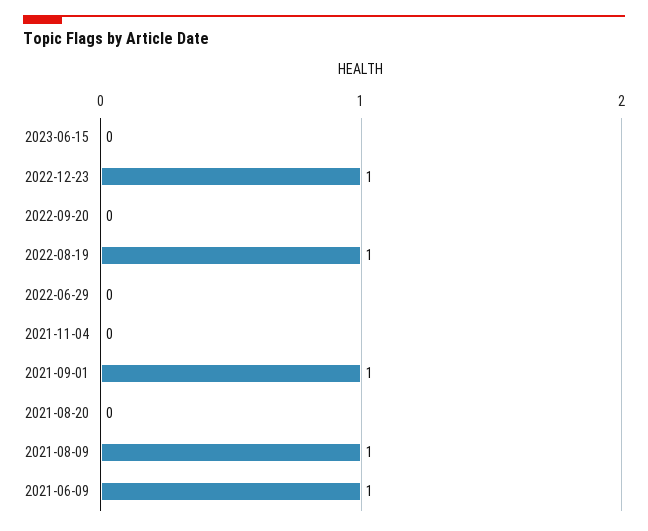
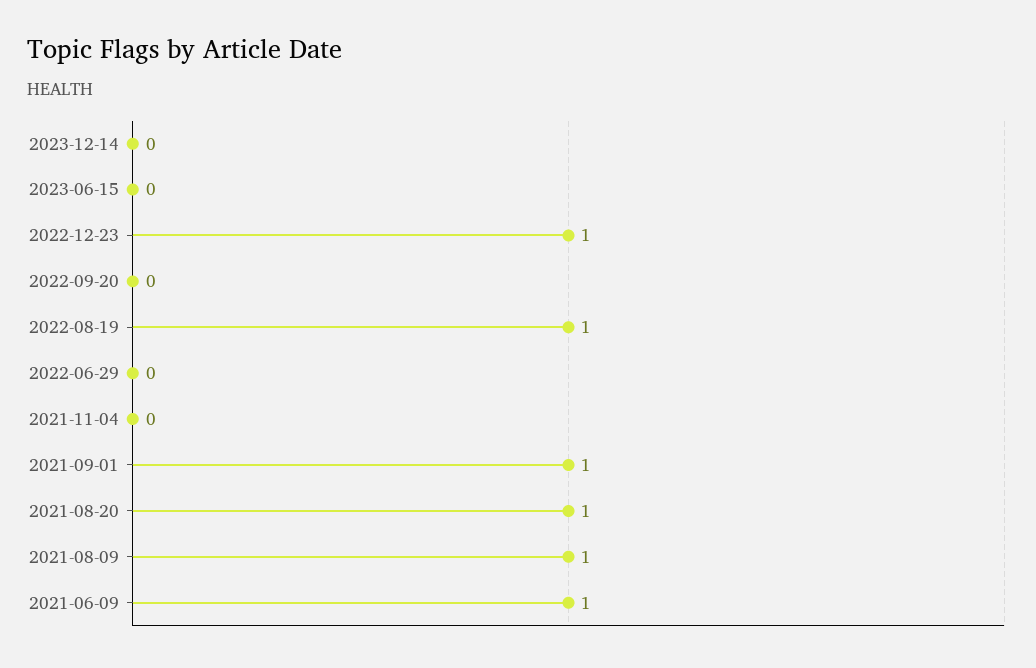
2021-08-20: 0 -> 1
2023-12-14: none -> 0

